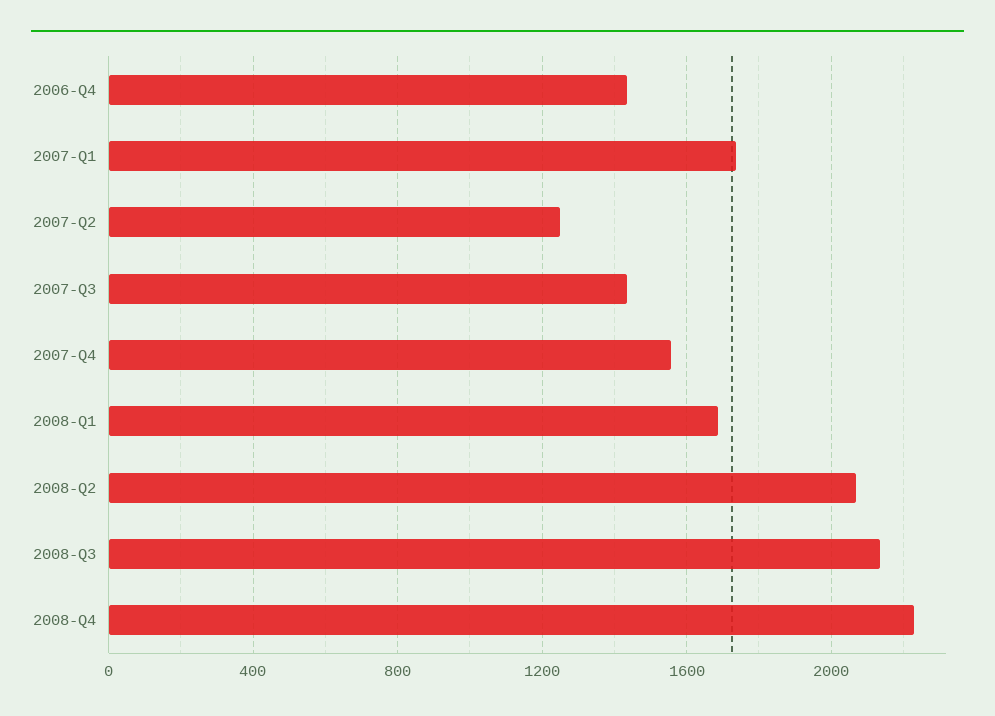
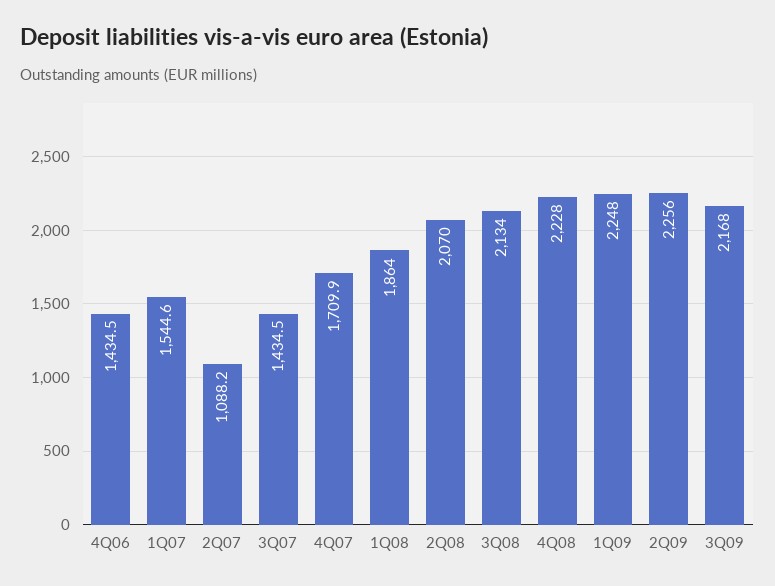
2007-Q1: 1750 -> 1544.6
2007-Q2: 1250 -> 1088.2
2007-Q4: 1550 -> 1709.9
2008-Q1: 1700 -> 1864
1Q09: none -> 2248
2Q09: none -> 2256
3Q09: none -> 2168

